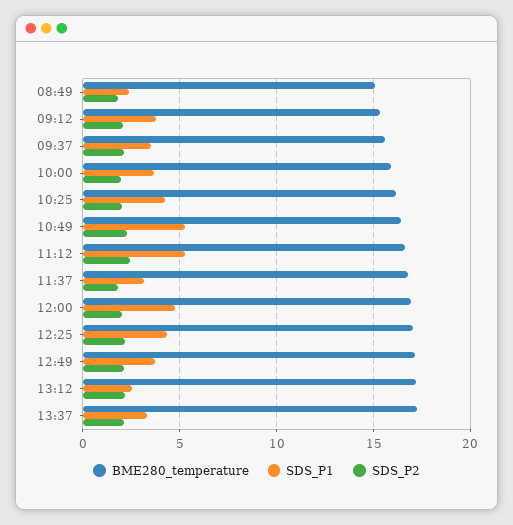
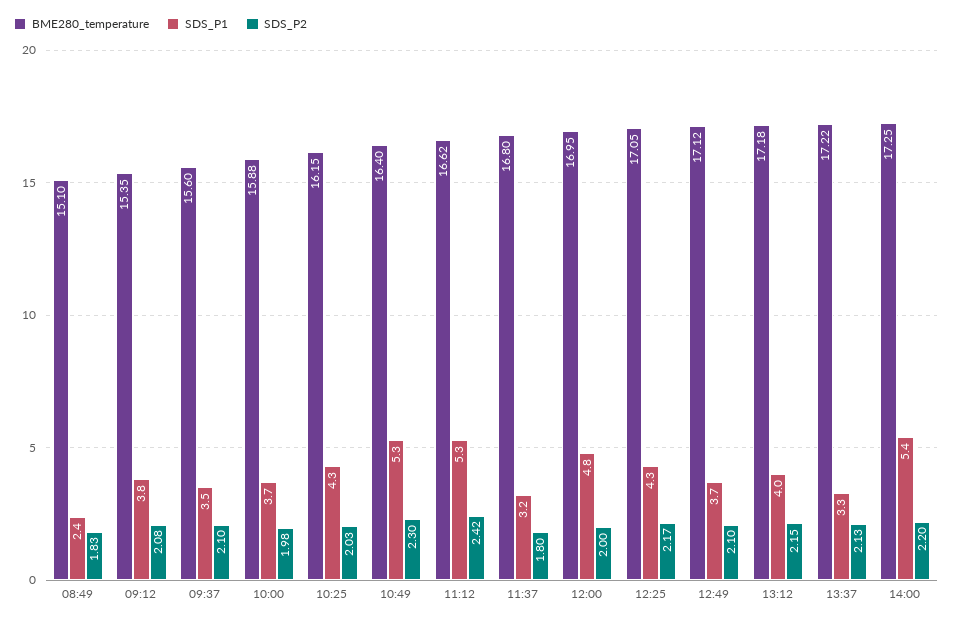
SDS_P1, 13:12: 2.5 -> 4
BME280_temperature, 14:00: none -> 17.25
SDS_P1, 14:00: none -> 5.4
SDS_P2, 14:00: none -> 2.2

